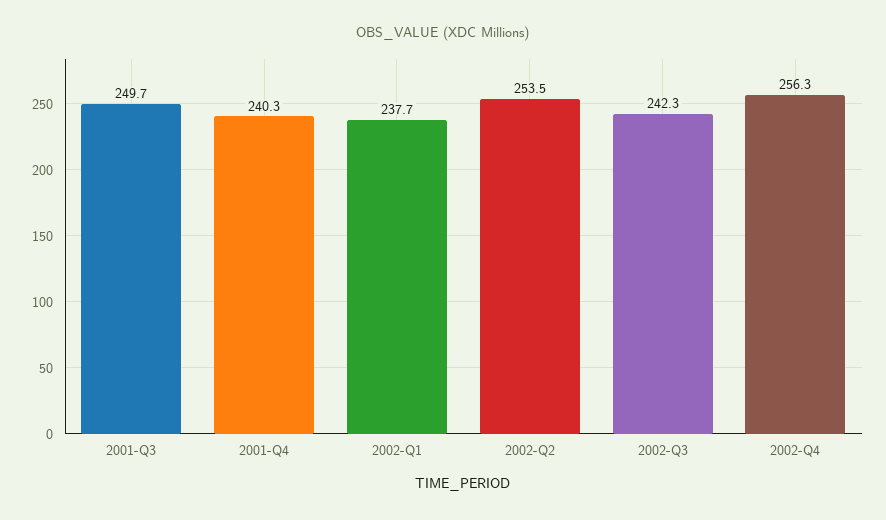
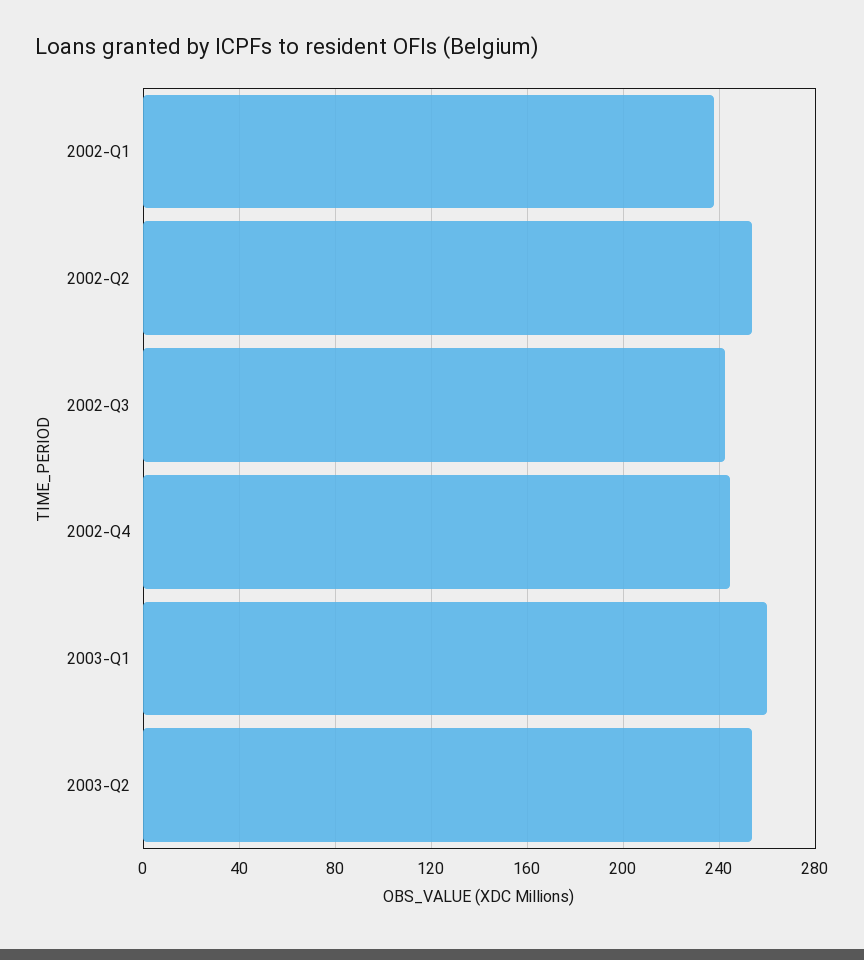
2001-Q3: 249.7 -> none
2001-Q4: 240.3 -> none
2002-Q4: 256.3 -> 245
2003-Q1: none -> 260
2003-Q2: none -> 255

